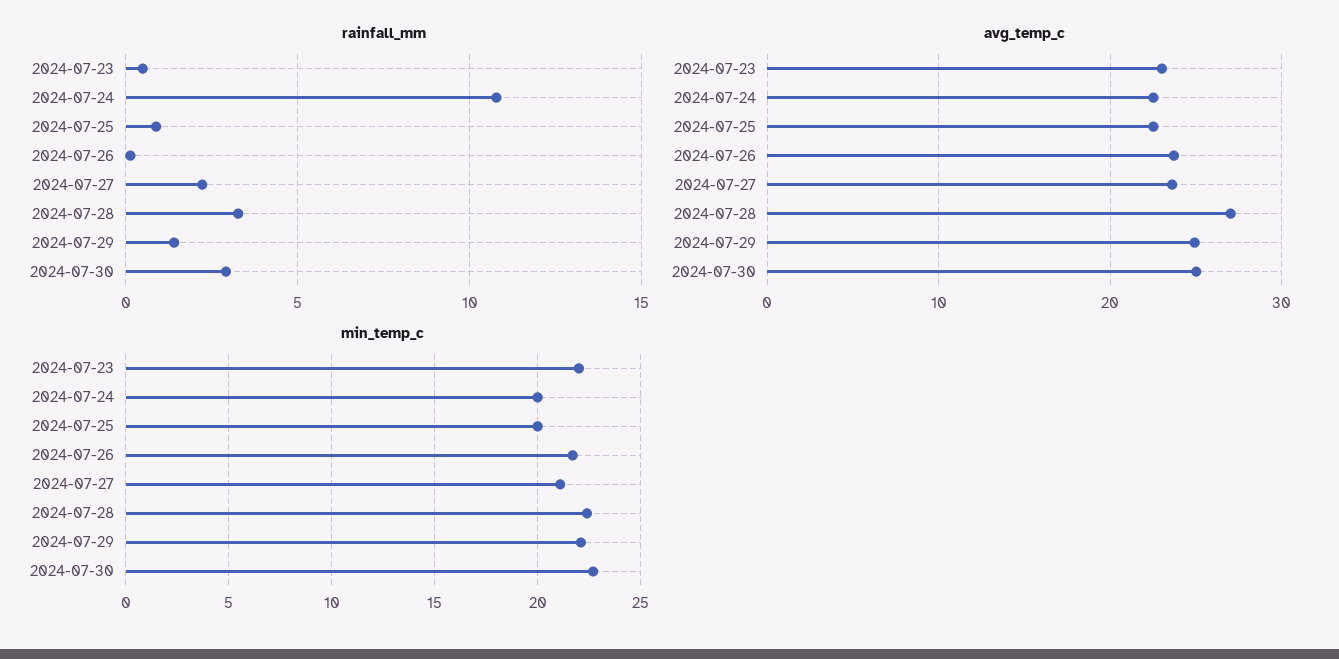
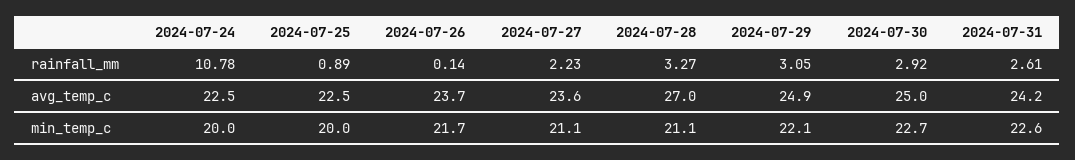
rainfall_mm, 2024-07-23: 0.5 -> none
rainfall_mm, 2024-07-29: 1.5 -> 3.05
avg_temp_c, 2024-07-23: 23 -> none
min_temp_c, 2024-07-23: 22 -> none
min_temp_c, 2024-07-28: 22.5 -> 21.1
rainfall_mm, 2024-07-31: none -> 2.61
avg_temp_c, 2024-07-31: none -> 24.2
min_temp_c, 2024-07-31: none -> 22.6

